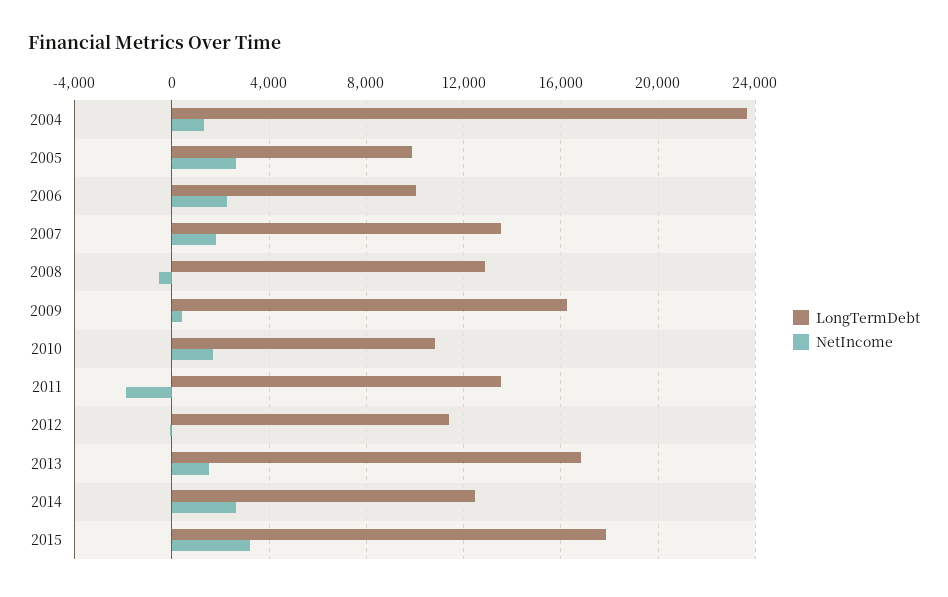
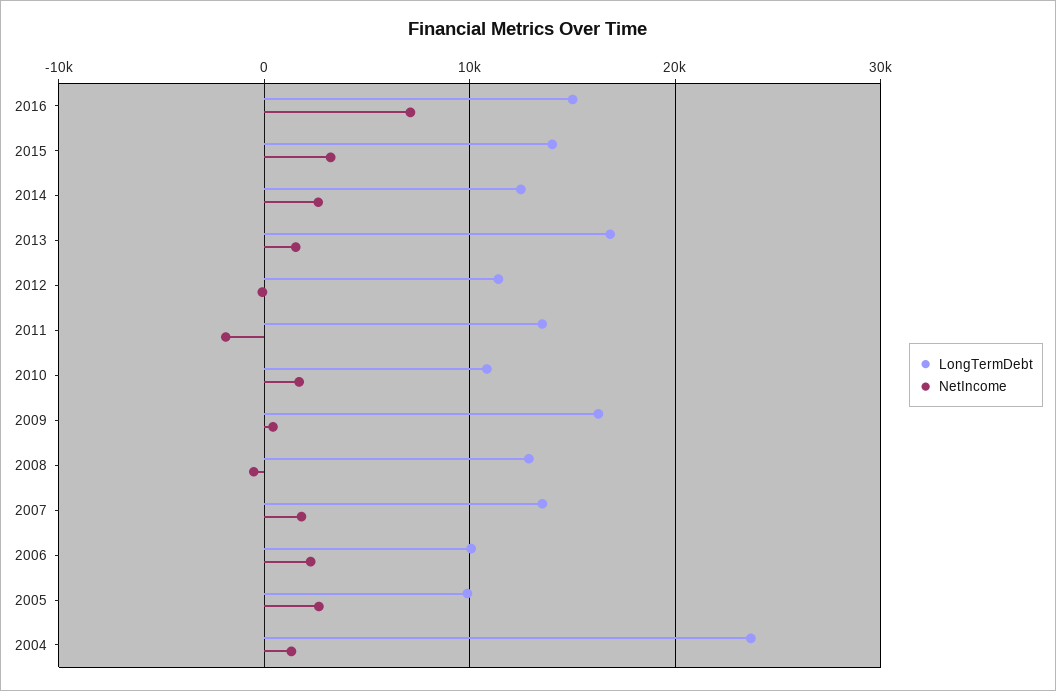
LongTermDebt, 2015: 18000 -> 14000
LongTermDebt, 2016: none -> 15000
NetIncome, 2016: none -> 7000

